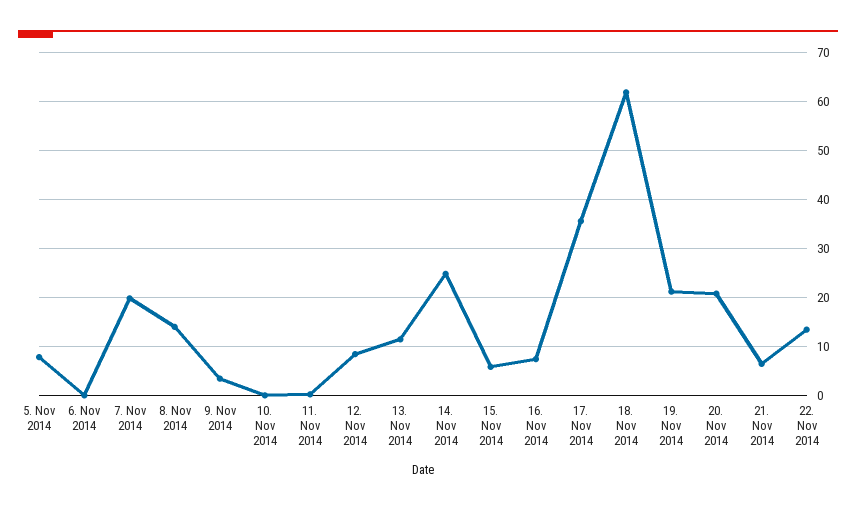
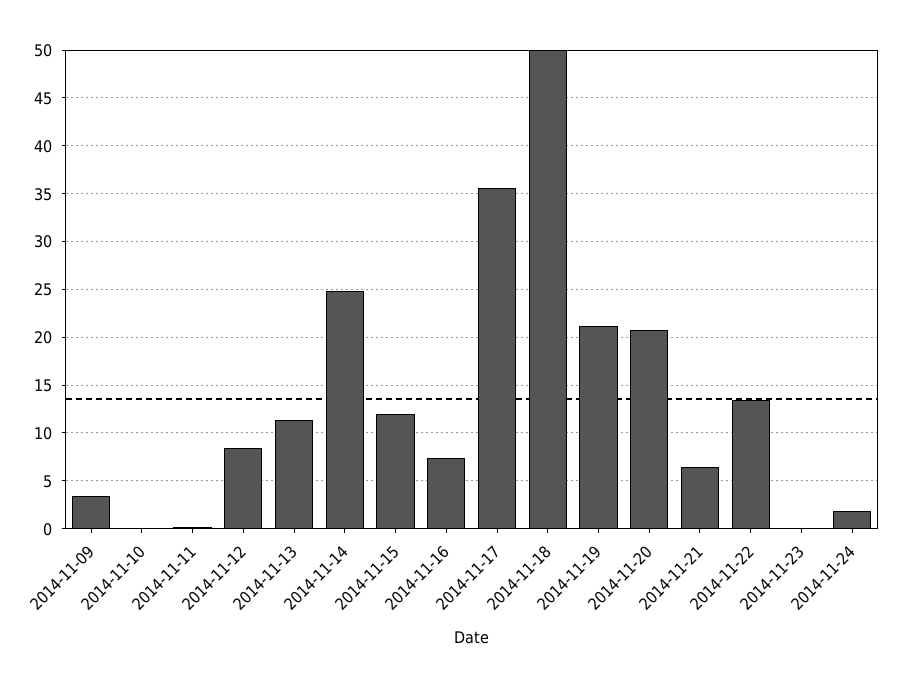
5. Nov 2014: 8 -> none
6. Nov 2014: 0 -> none
7. Nov 2014: 20 -> none
8. Nov 2014: 14 -> none
15. Nov 2014: 6 -> 12
18. Nov 2014: 62 -> 50
2014-11-23: none -> 0
2014-11-24: none -> 2

